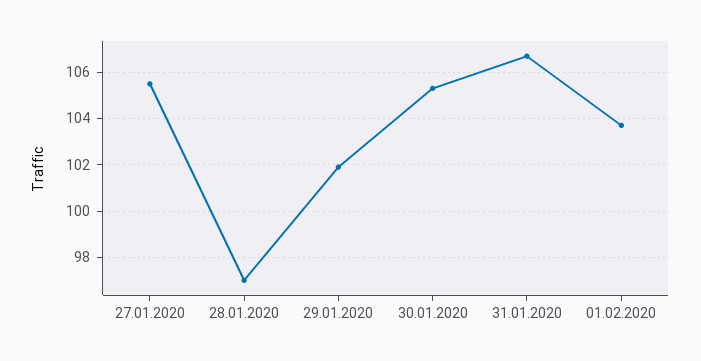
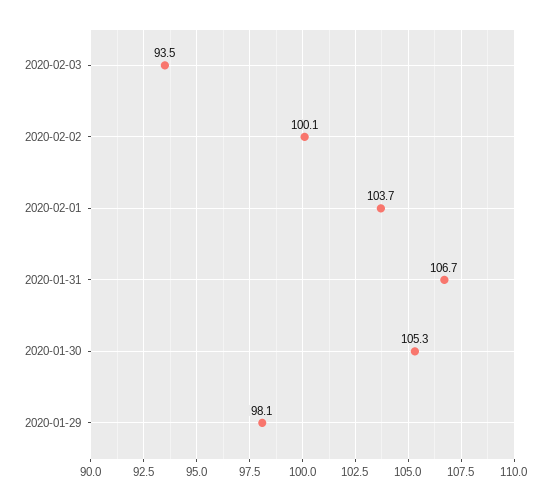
27.01.2020: 105.5 -> none
28.01.2020: 97 -> none
29.01.2020: 102 -> 98.1
2020-02-03: none -> 93.5
2020-02-02: none -> 100.1

